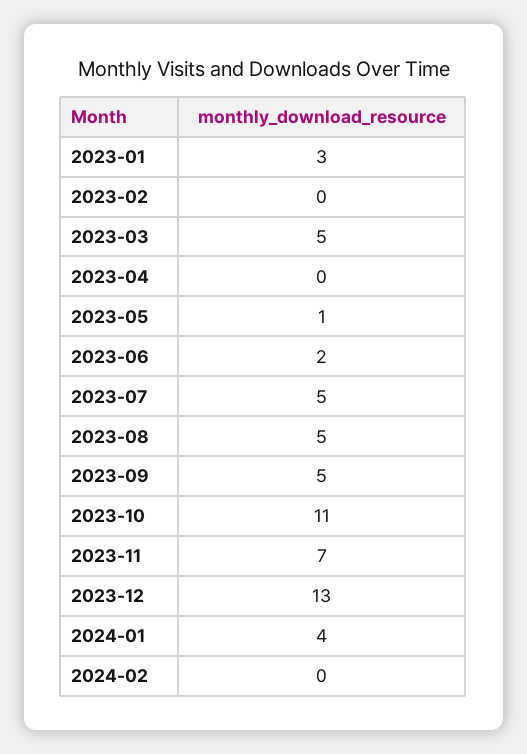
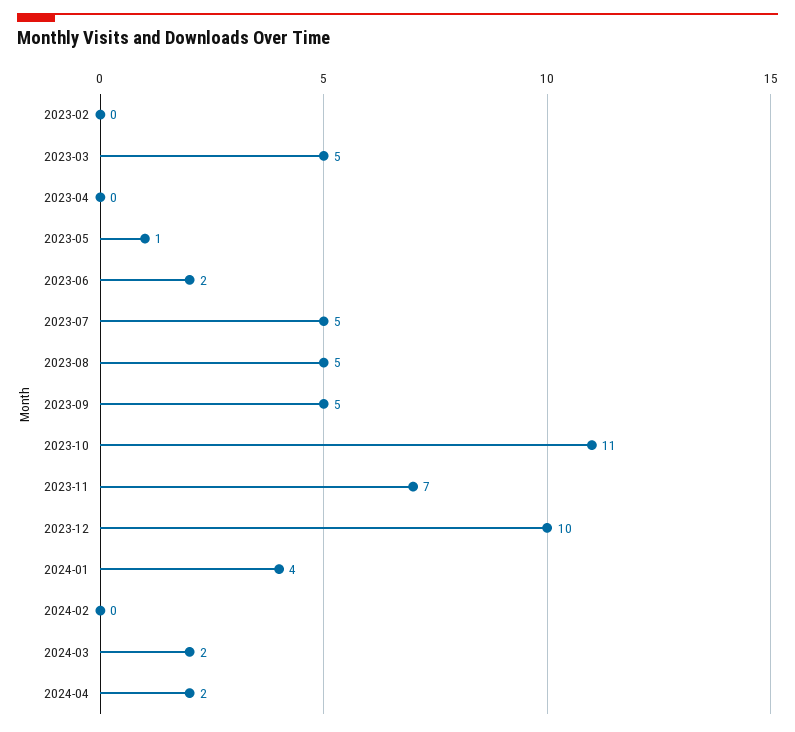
2023-01: 3 -> none
2023-12: 13 -> 10
2024-03: none -> 2
2024-04: none -> 2

